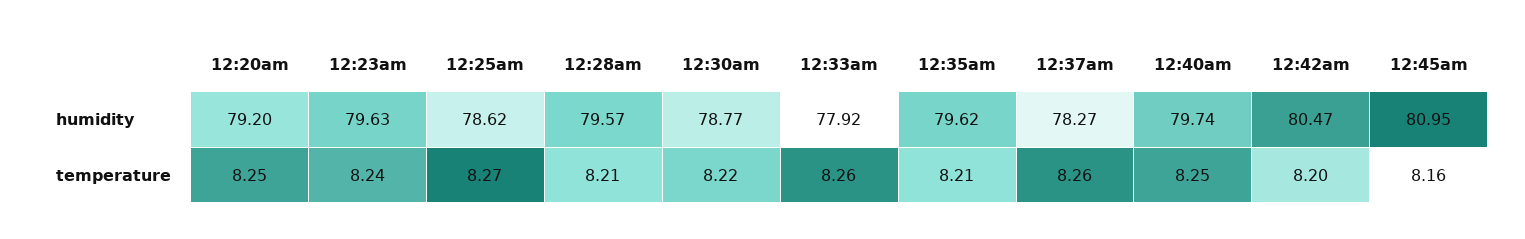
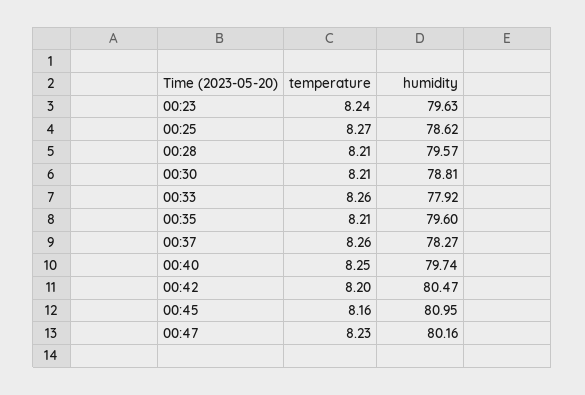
12:20am, humidity: 79.2 -> none
12:30am, humidity: 78.77 -> 78.81
12:35am, humidity: 79.62 -> 79.6
12:20am, temperature: 8.25 -> none
12:30am, temperature: 8.22 -> 8.21
00:47, temperature: none -> 8.23
00:47, humidity: none -> 80.16

